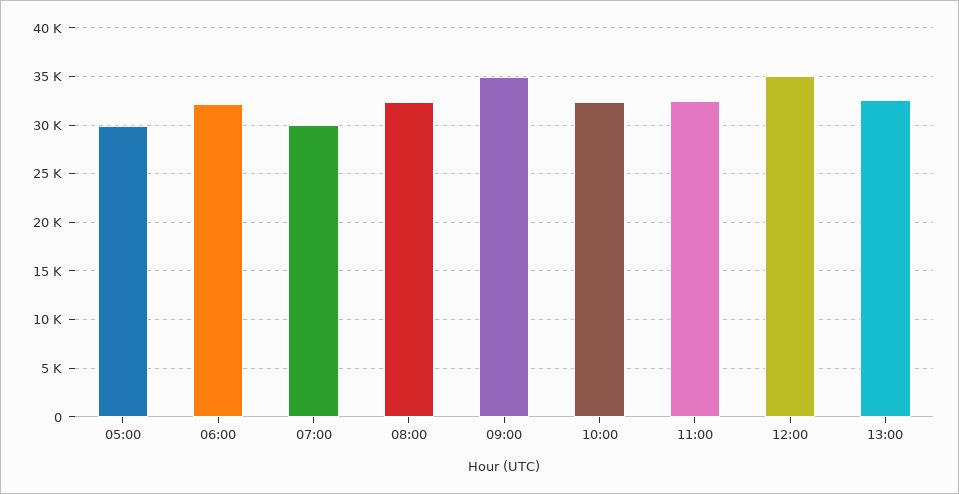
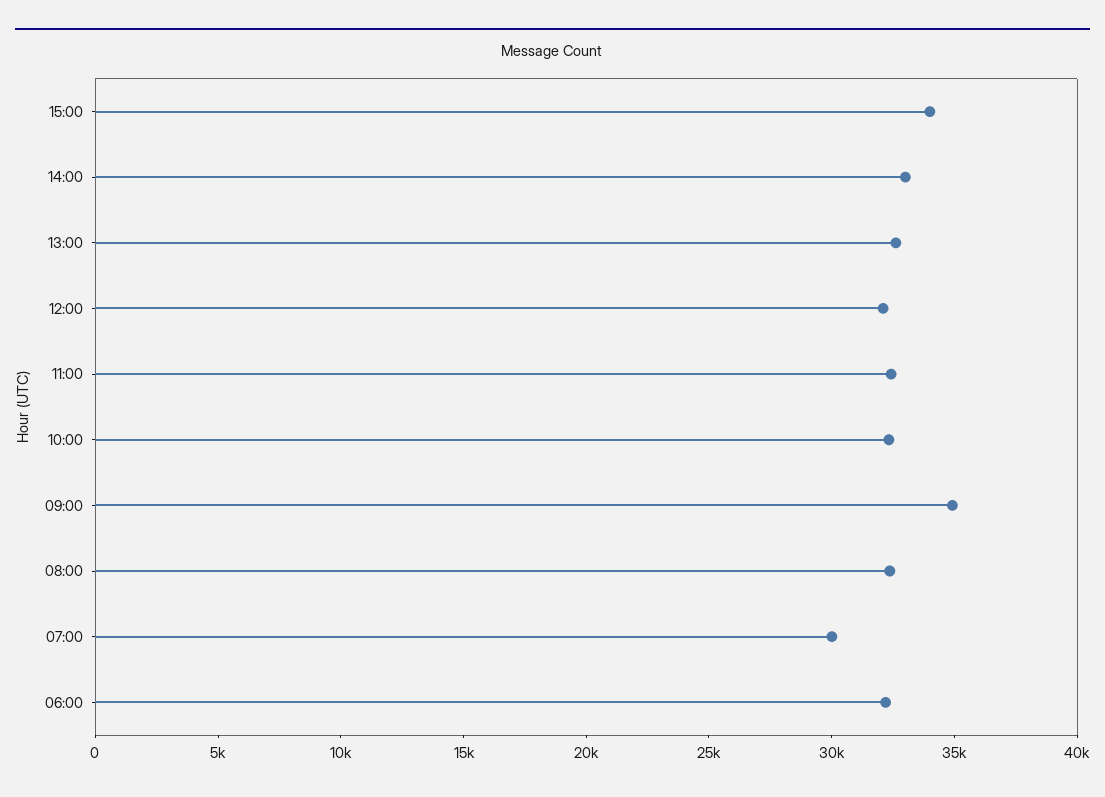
05:00: 30000 -> none
12:00: 35000 -> 32000
15:00: none -> 34000
14:00: none -> 33000

